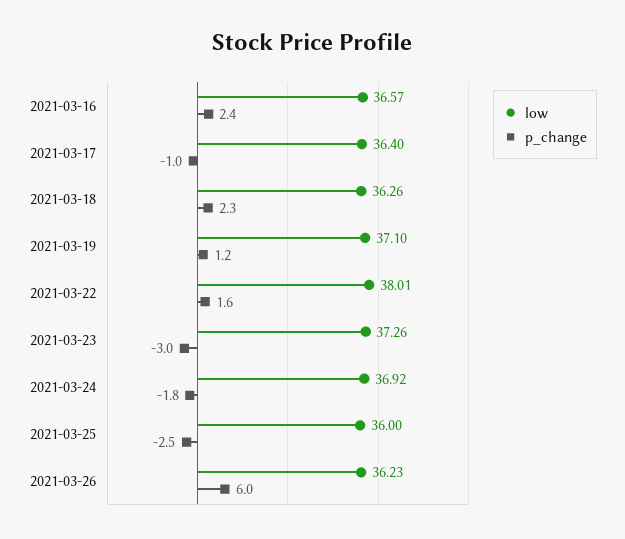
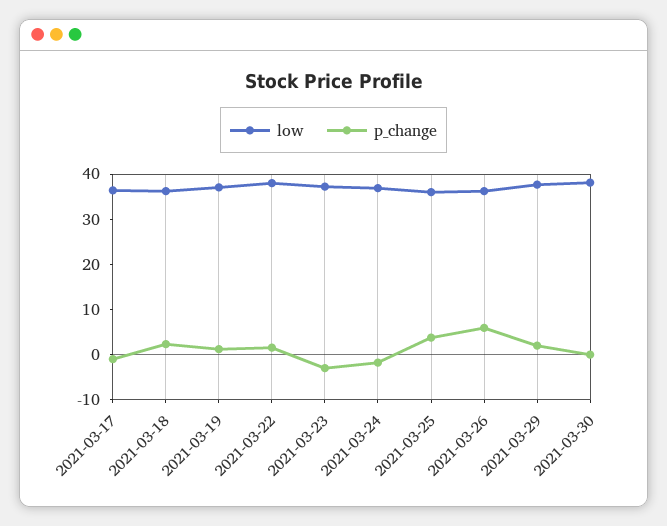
low, 2021-03-16: 36.57 -> none
p_change, 2021-03-16: 2.4 -> none
p_change, 2021-03-25: -2.5 -> 4
low, 2021-03-29: none -> 38
p_change, 2021-03-29: none -> 2
low, 2021-03-30: none -> 38
p_change, 2021-03-30: none -> 0

